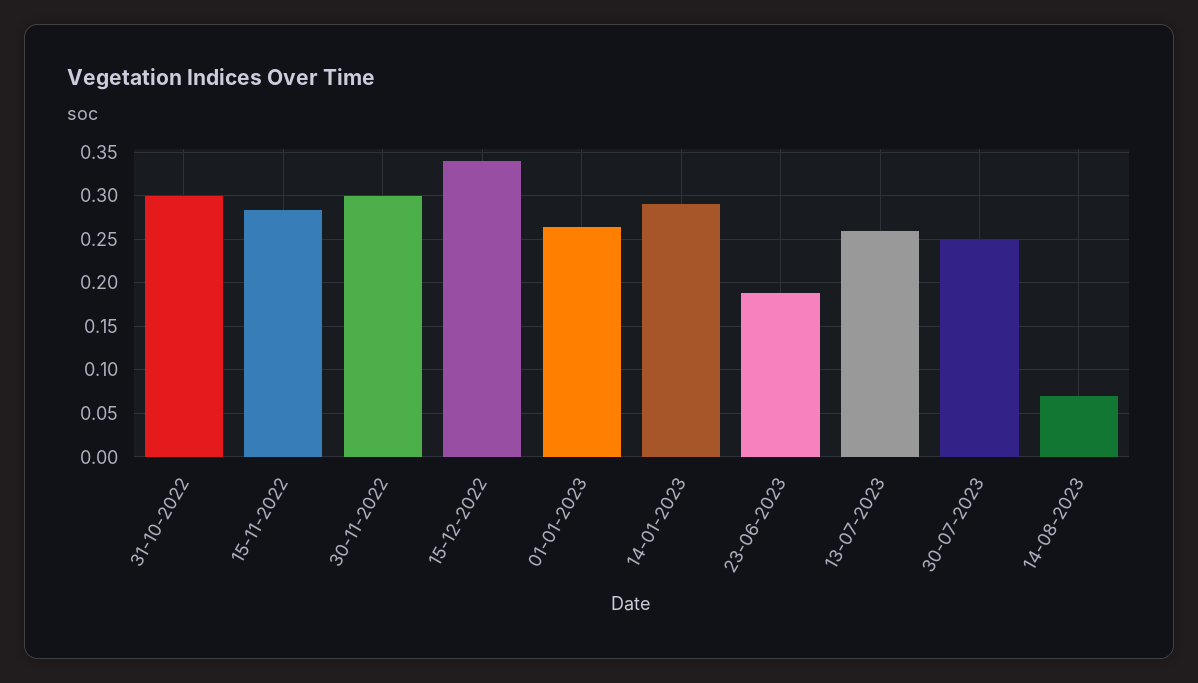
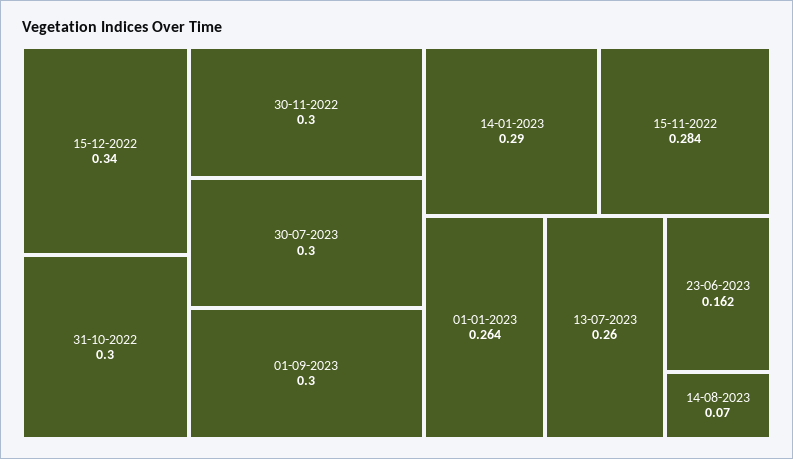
23-06-2023: 0.19 -> 0.162
30-07-2023: 0.25 -> 0.3
01-09-2023: none -> 0.3

